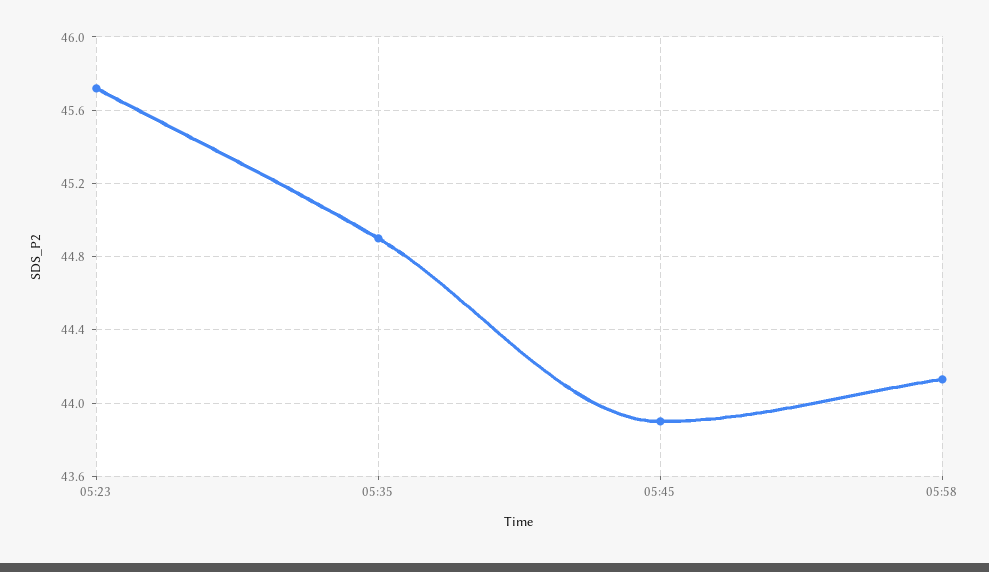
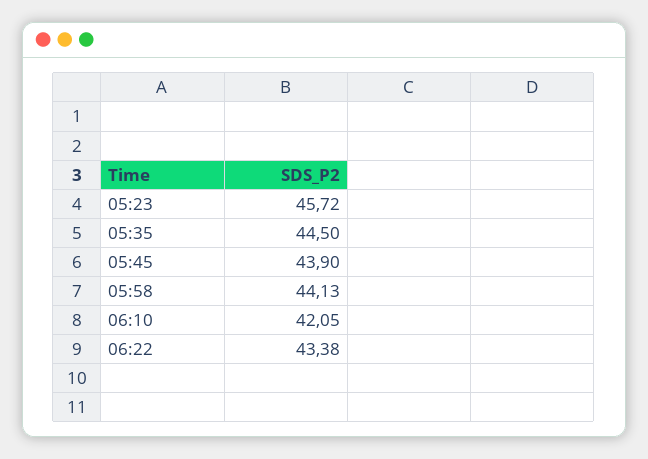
05:35: 44.9 -> 44.5
06:10: none -> 42.05
06:22: none -> 43.38

